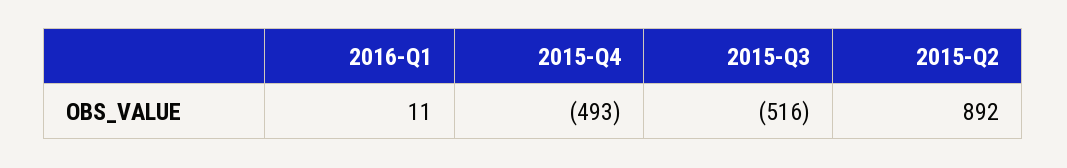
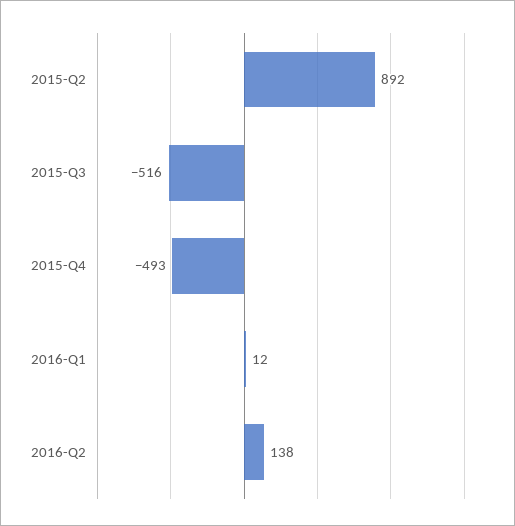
2016-Q1: 11 -> 12
2016-Q2: none -> 138

